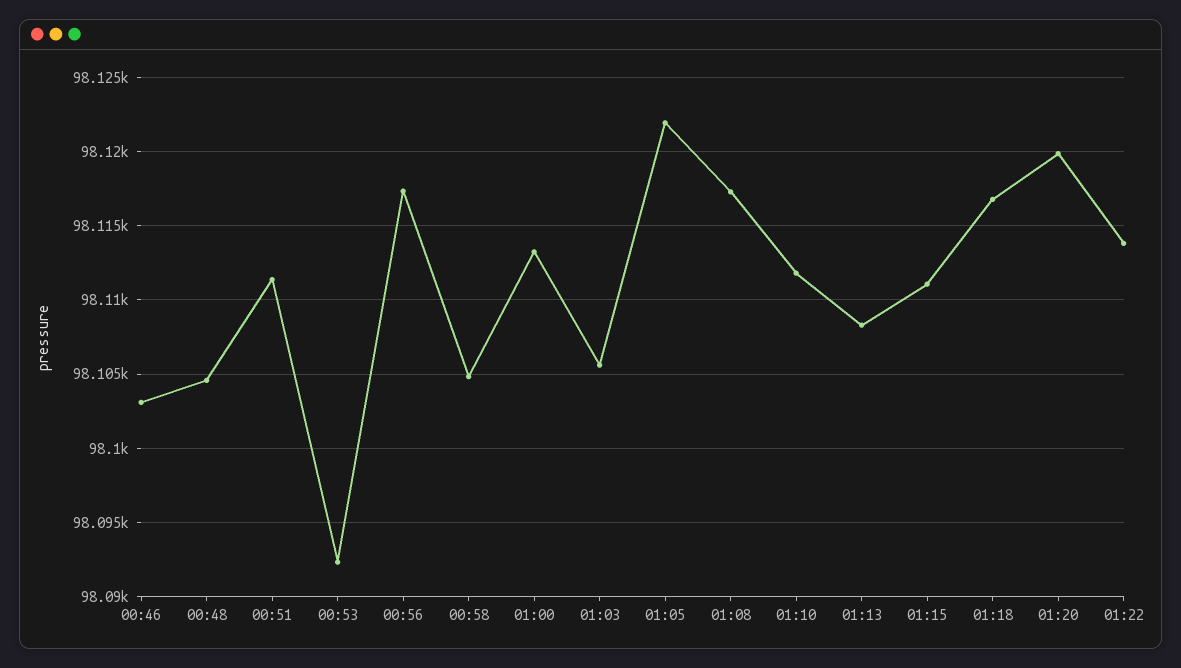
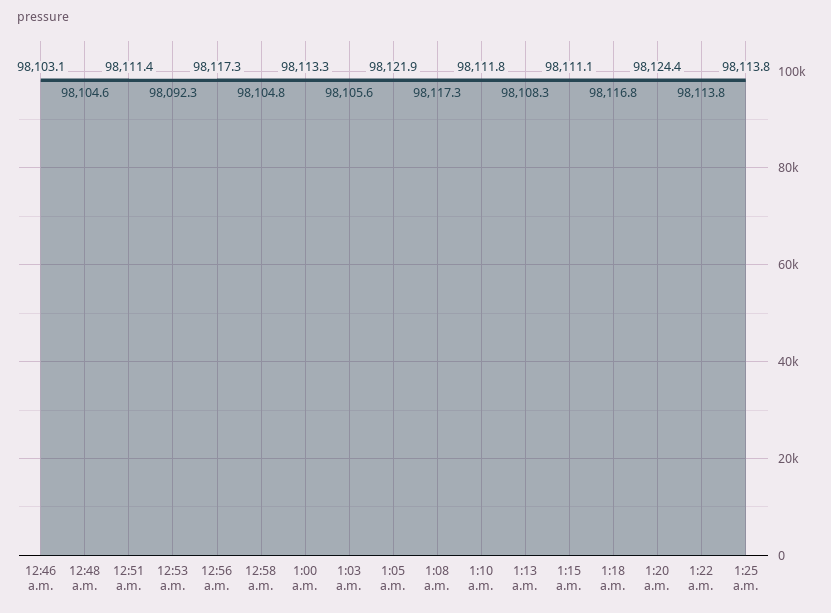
01:20: 98120 -> 98124.4
1:25 a.m.: none -> 98113.8

